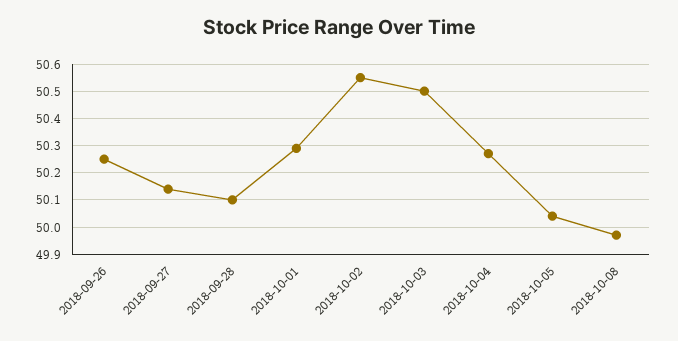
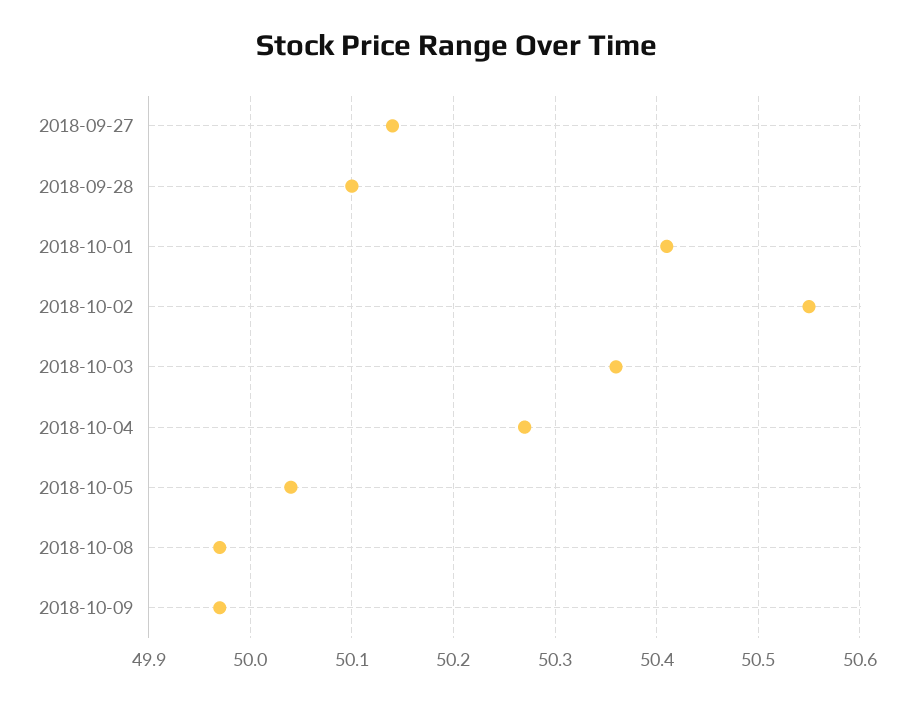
2018-09-26: 50.25 -> none
2018-10-01: 50.3 -> 50.41
2018-10-03: 50.5 -> 50.36
2018-10-09: none -> 49.97

